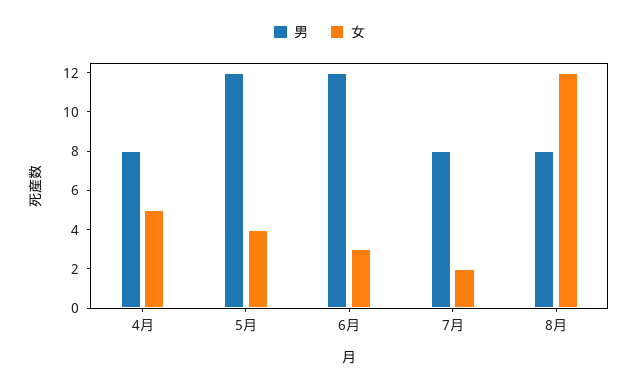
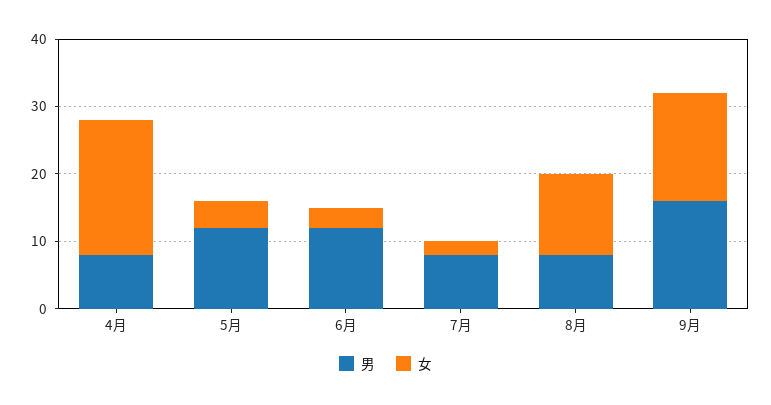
女, 4月: 5 -> 20
男, 9月: none -> 15
女, 9月: none -> 15

